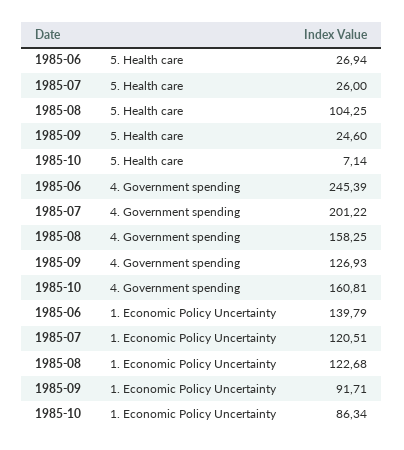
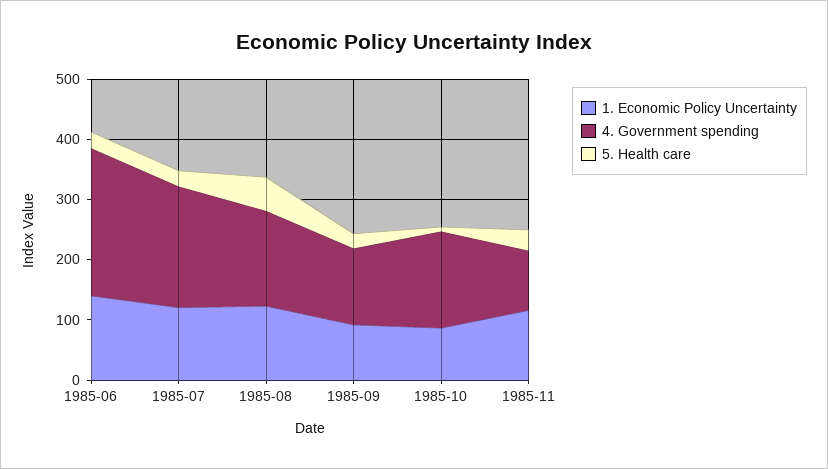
5. Health care, 1985-08: 104.25 -> 60
1. Economic Policy Uncertainty, 1985-11: none -> 120
4. Government spending, 1985-11: none -> 100
5. Health care, 1985-11: none -> 40

